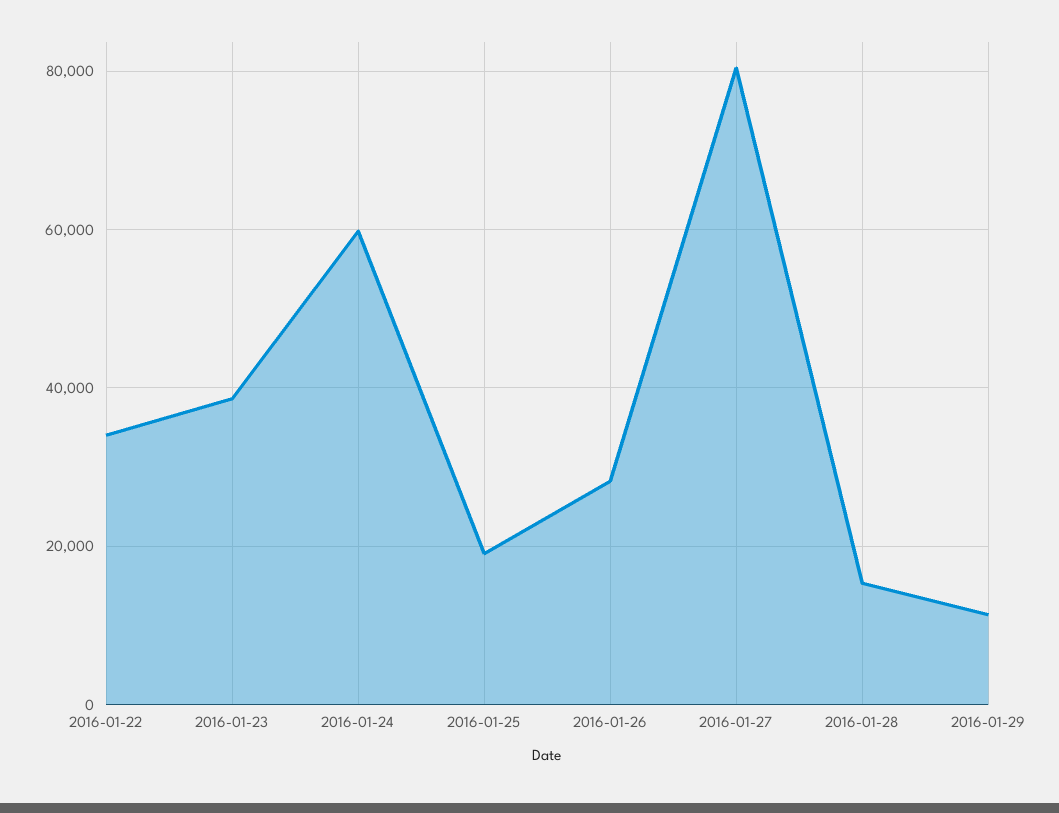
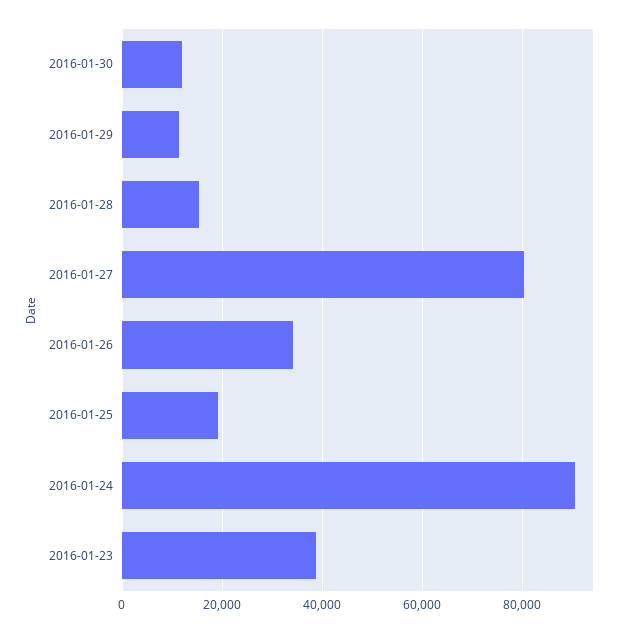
2016-01-22: 34000 -> none
2016-01-24: 60000 -> 90000
2016-01-26: 28000 -> 34000
2016-01-30: none -> 12000

